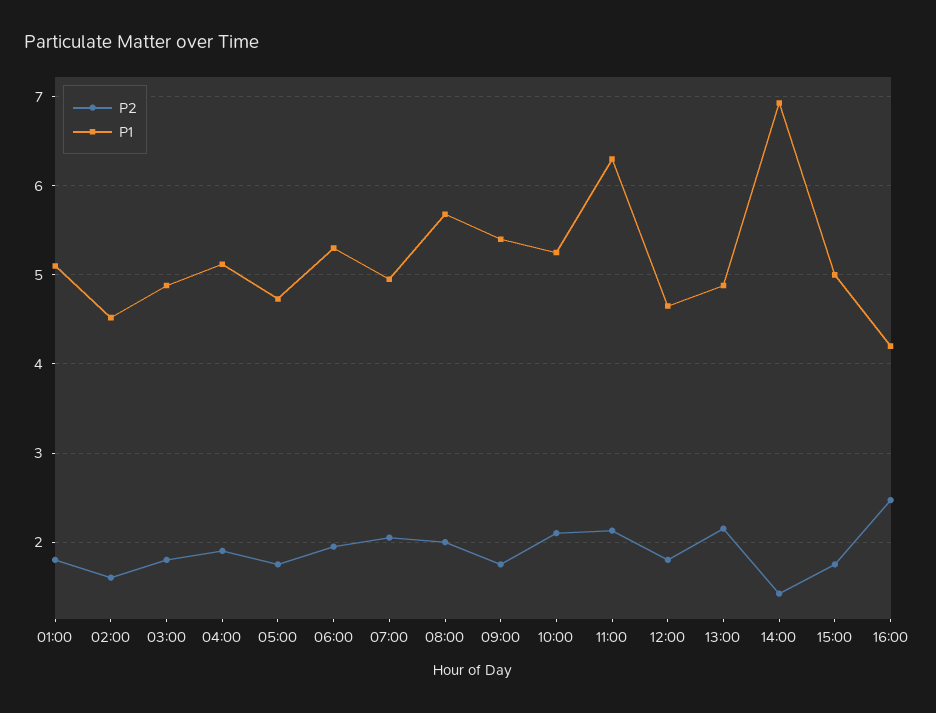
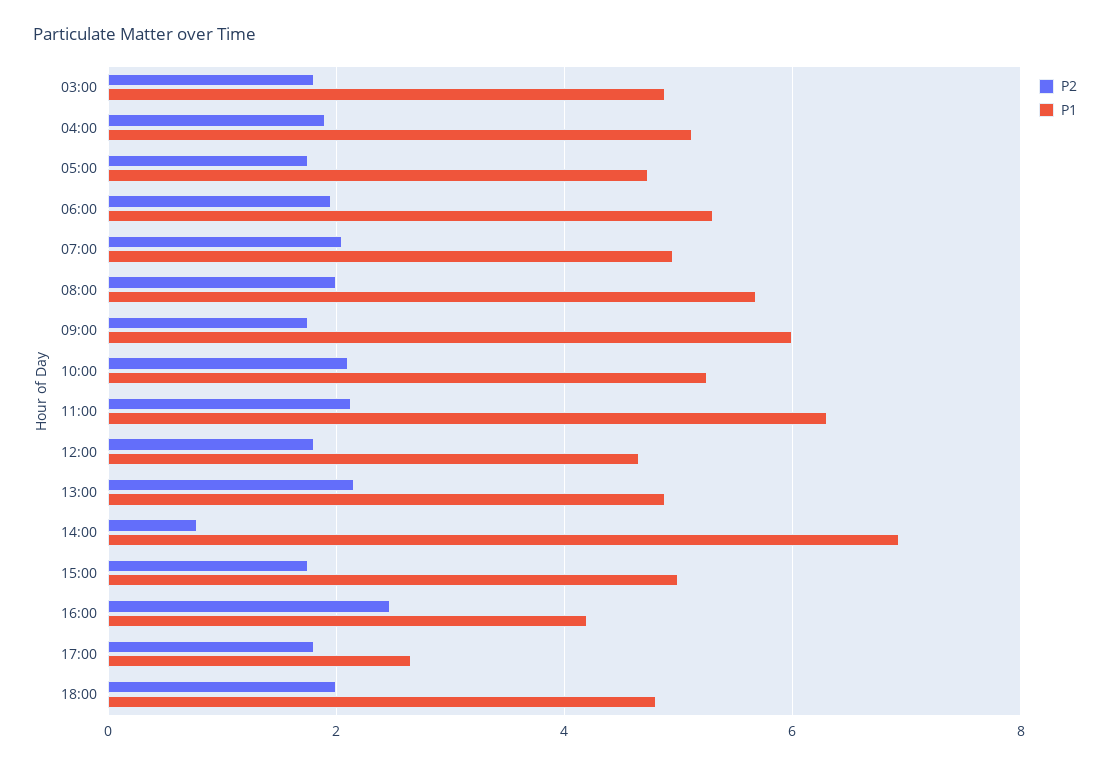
P2, 01:00: 1.8 -> none
P1, 01:00: 5.1 -> none
P2, 02:00: 1.6 -> none
P1, 02:00: 4.5 -> none
P1, 09:00: 5.4 -> 6
P2, 14:00: 1.4 -> 0.8
P2, 17:00: none -> 1.8
P1, 17:00: none -> 2.6
P2, 18:00: none -> 2
P1, 18:00: none -> 4.8

